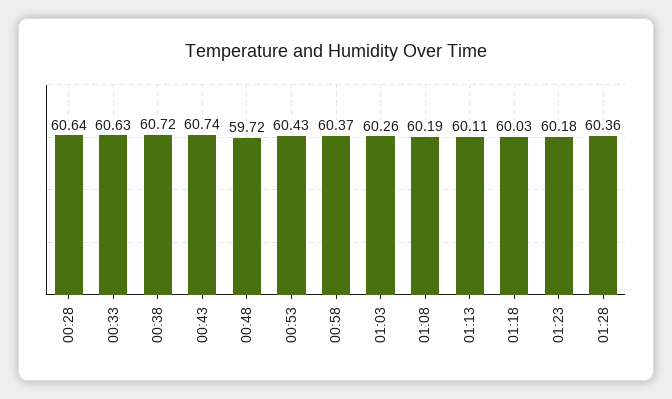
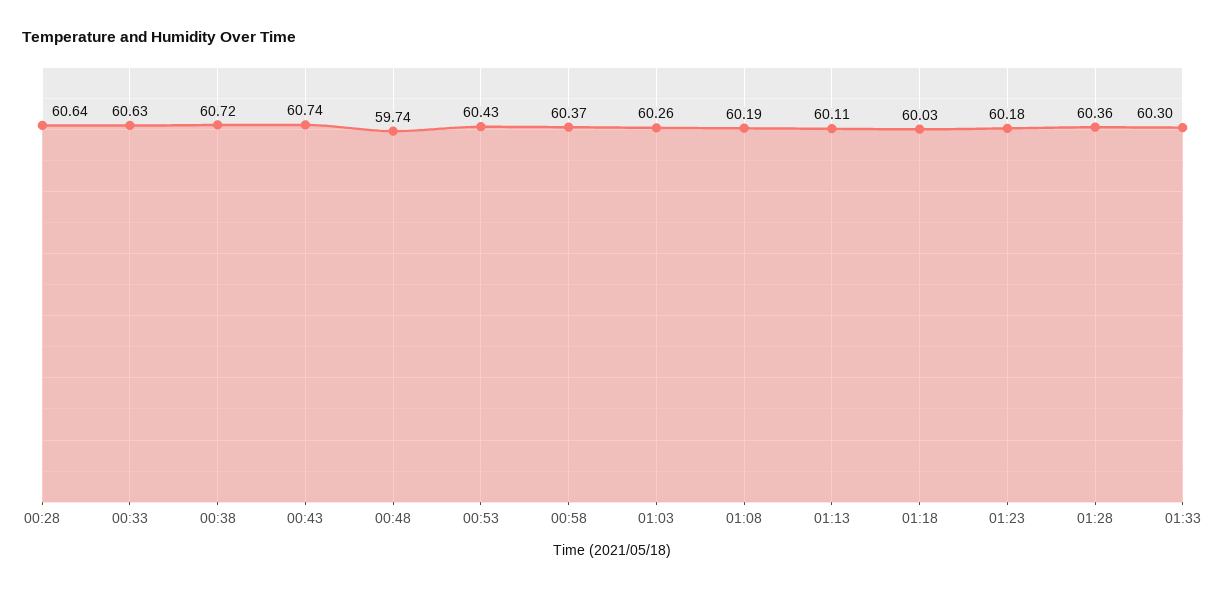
00:48: 59.72 -> 59.74
01:33: none -> 60.3

